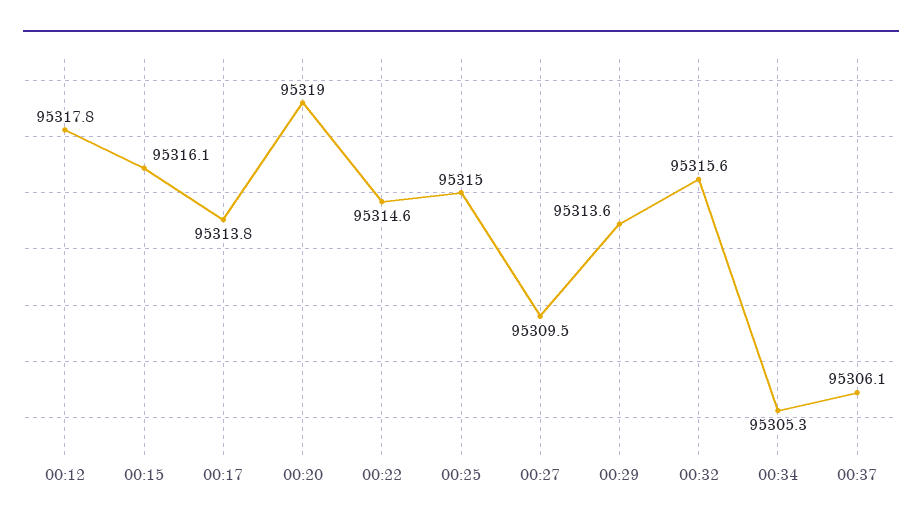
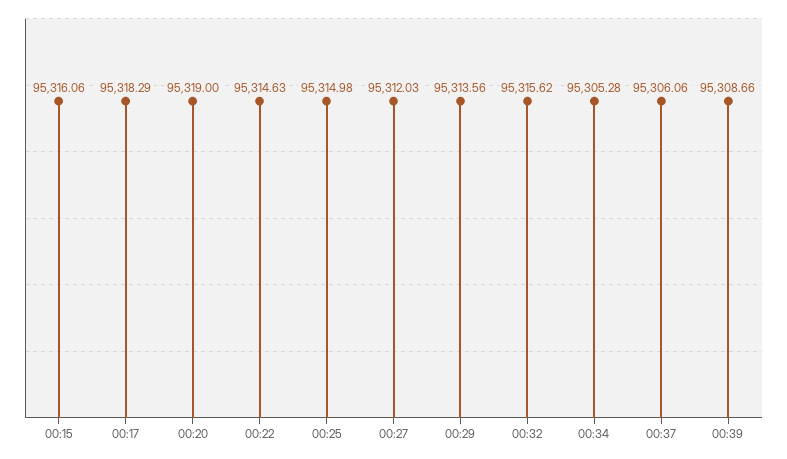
00:12: 95317.8 -> none
00:17: 95313.8 -> 95318.29
00:27: 95309.5 -> 95312.03
00:39: none -> 95308.66

